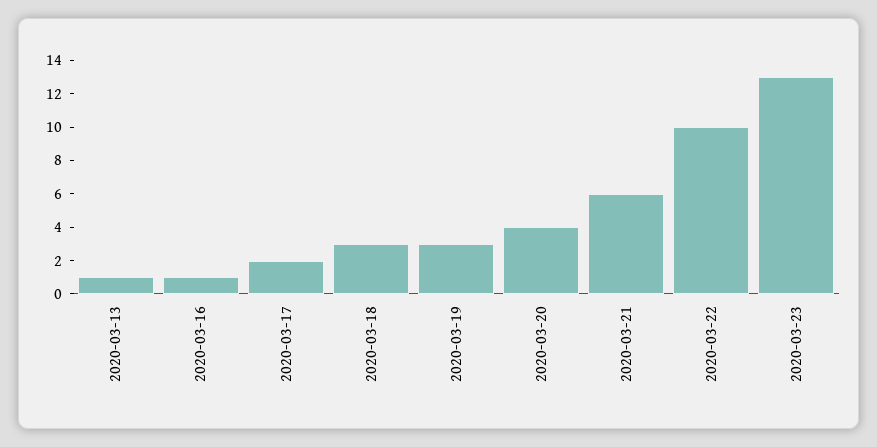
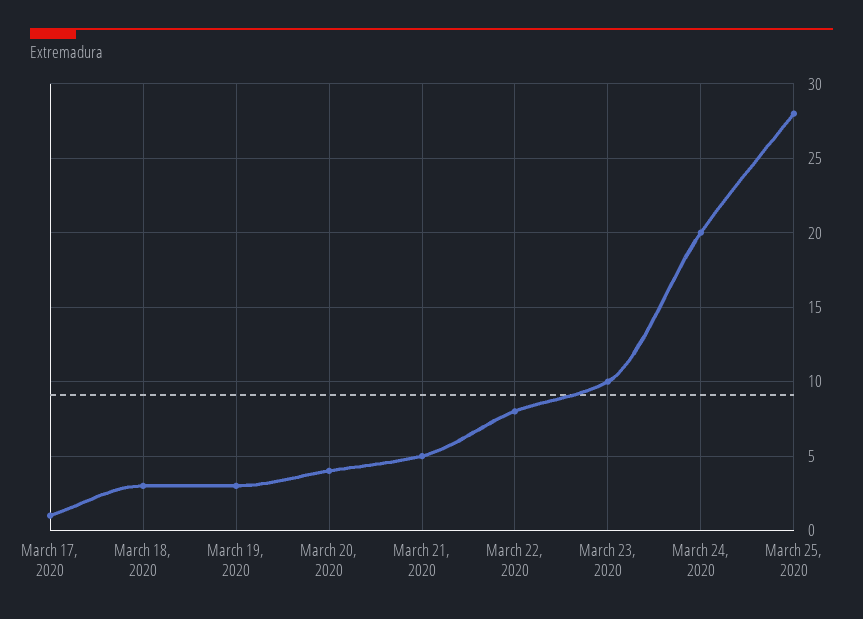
2020-03-13: 1 -> none
2020-03-16: 1 -> none
2020-03-17: 2 -> 1
2020-03-21: 6 -> 5
2020-03-22: 10 -> 8
2020-03-23: 13 -> 10
March 24, 2020: none -> 20
March 25, 2020: none -> 28

